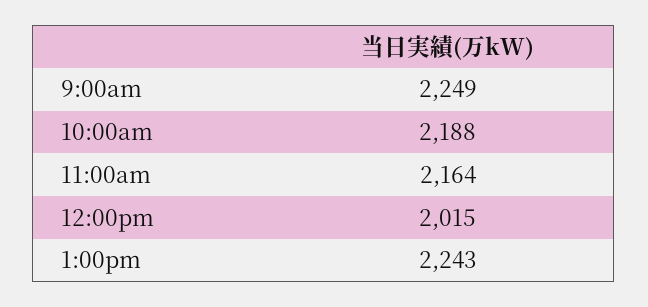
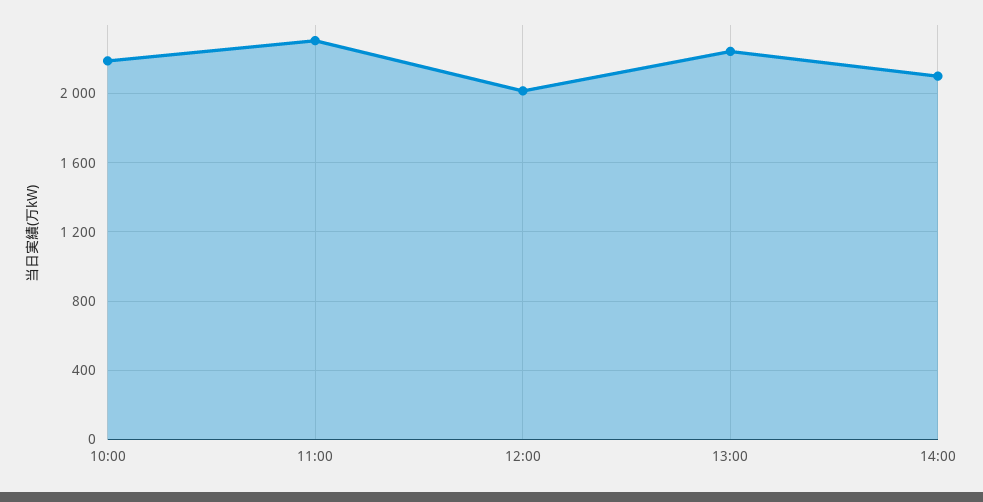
9:00am: 2249 -> none
11:00am: 2164 -> 2300
14:00: none -> 2100

